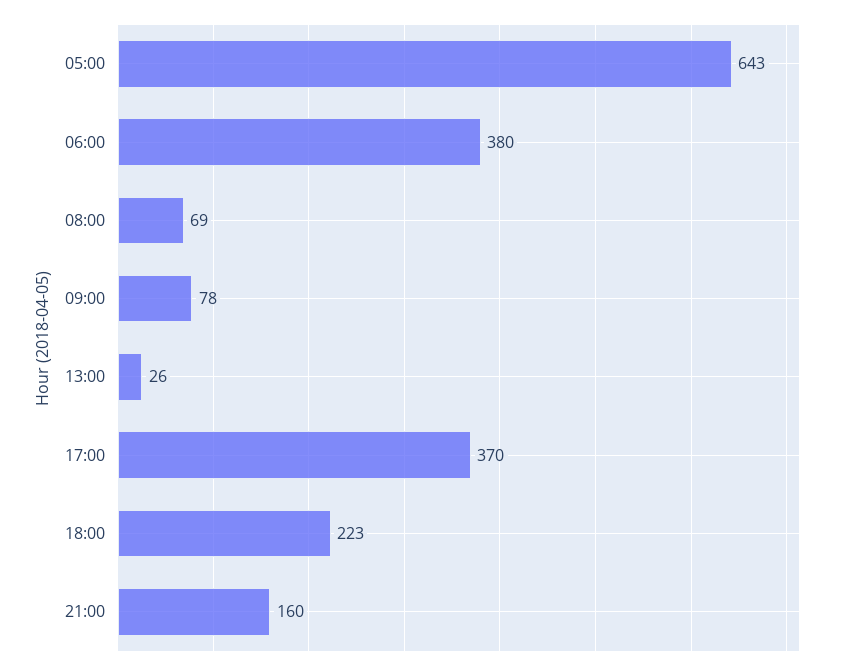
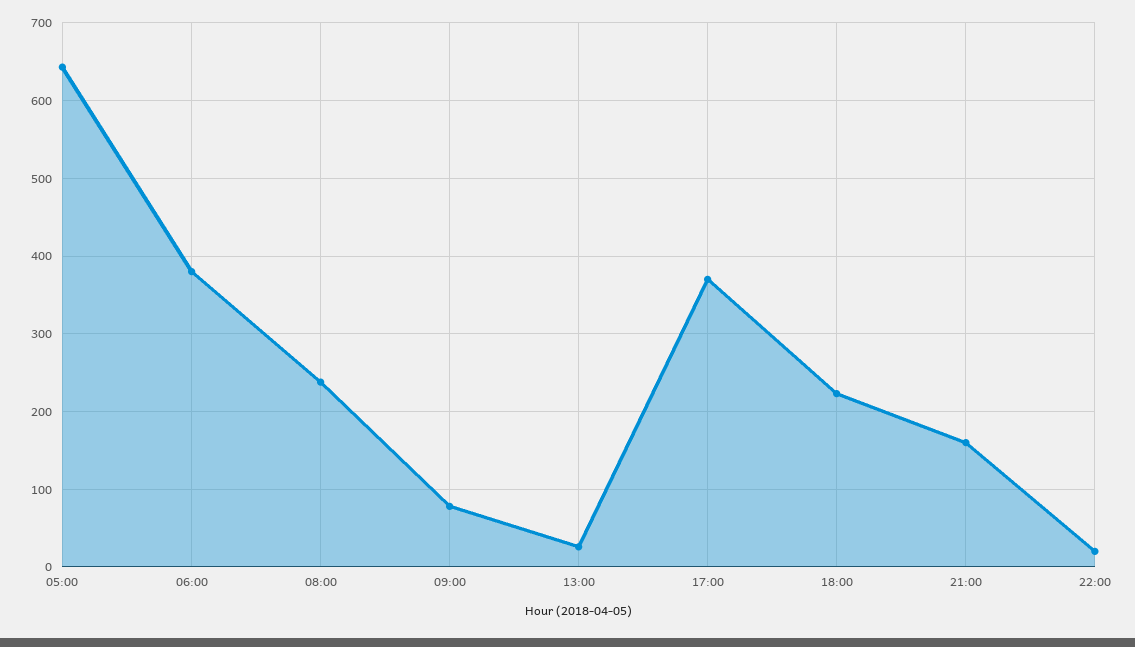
08:00: 69 -> 240
22:00: none -> 20

